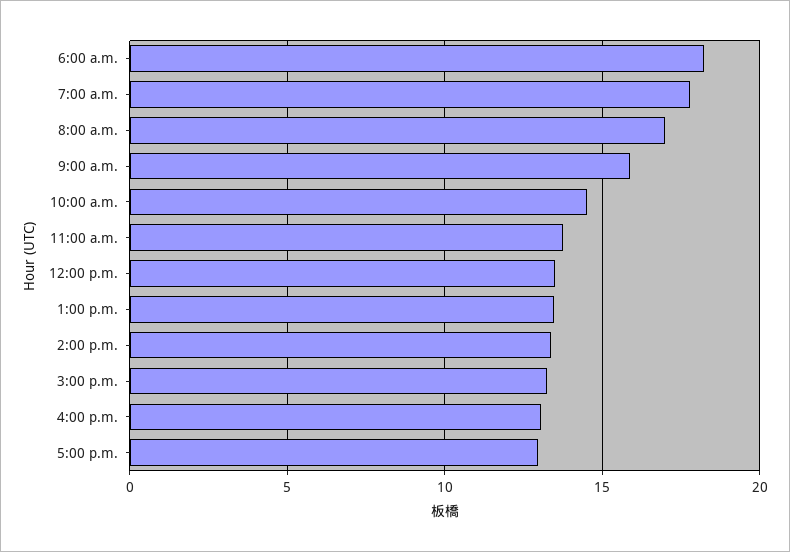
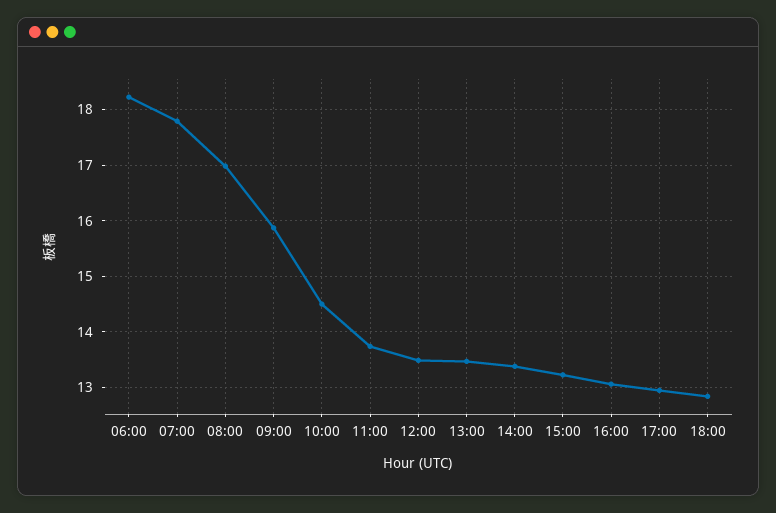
18:00: none -> 12.8

